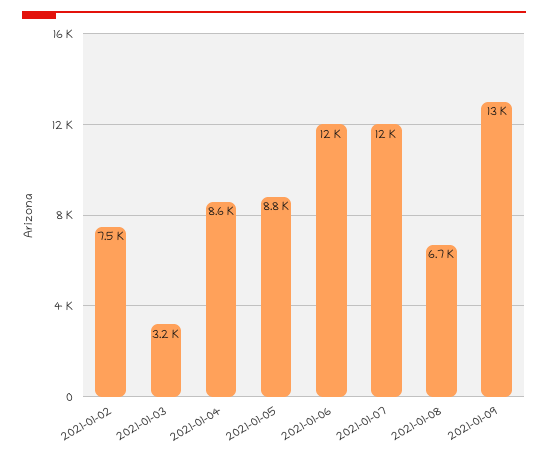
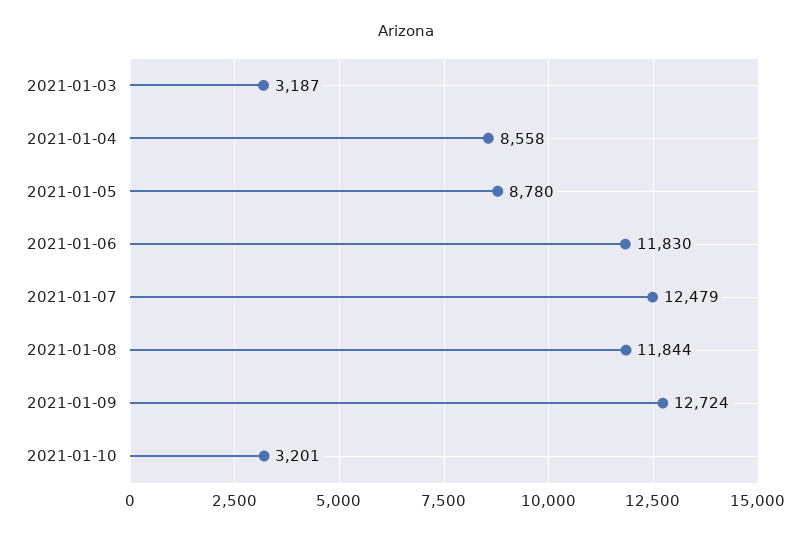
2021-01-02: 7500 -> none
2021-01-08: 6700 -> 11844
2021-01-10: none -> 3201

